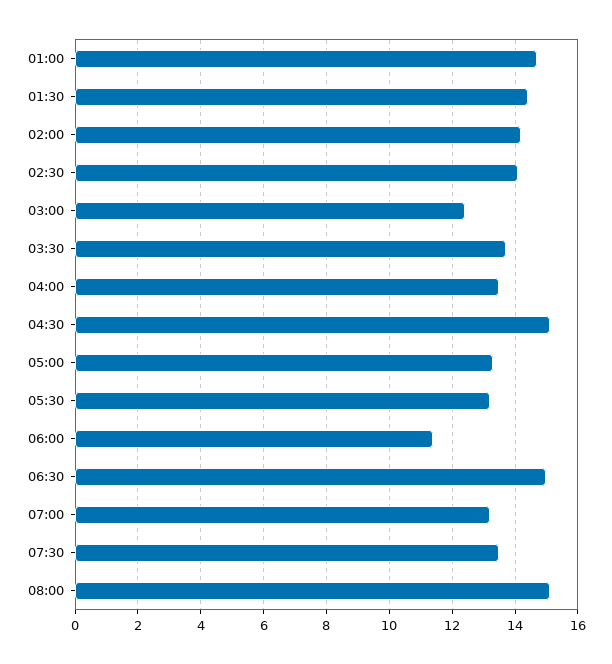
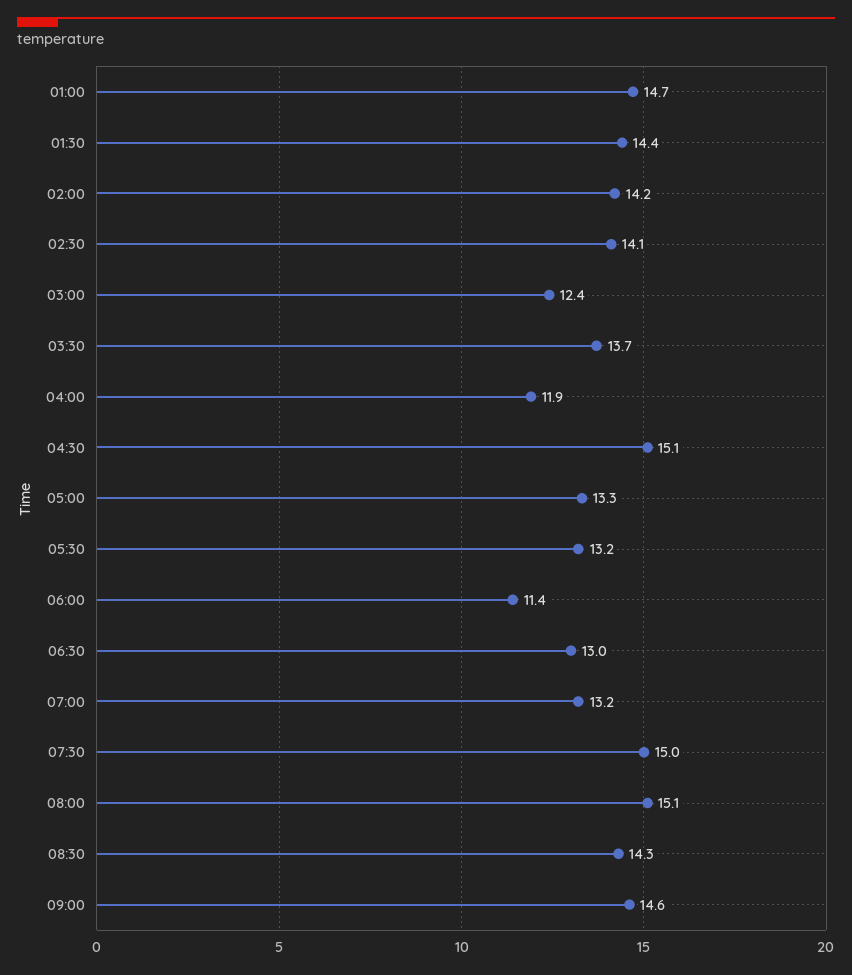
04:00: 13.5 -> 11.9
06:30: 15 -> 13
07:30: 13.5 -> 15
08:30: none -> 14.3
09:00: none -> 14.6

